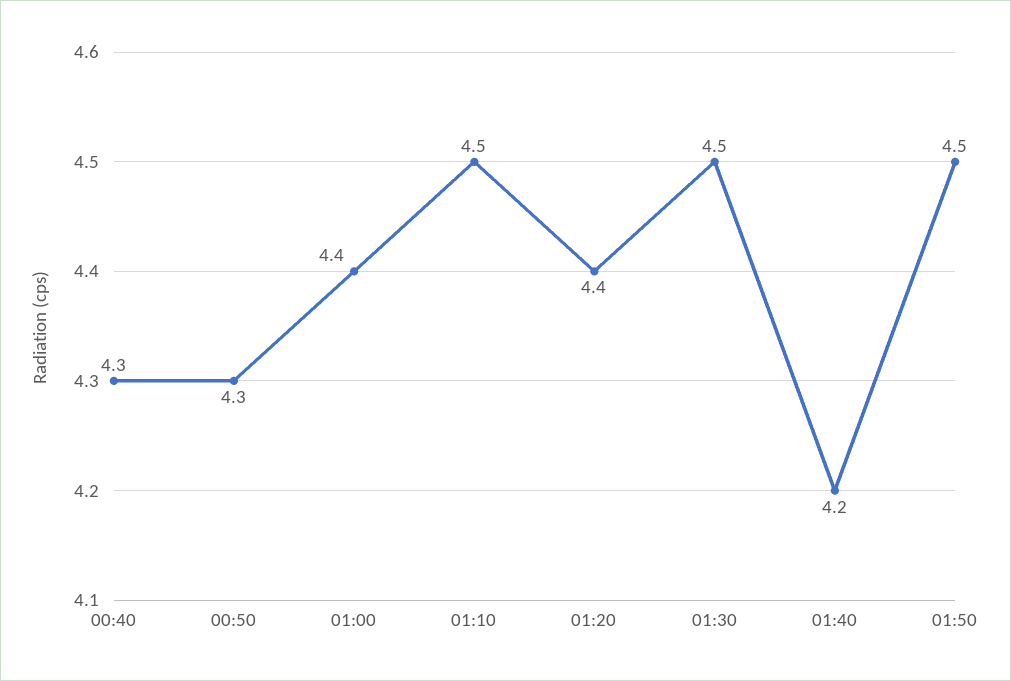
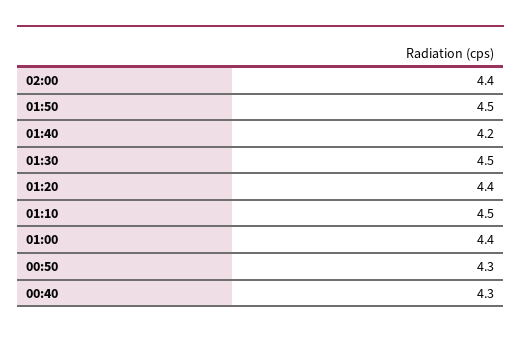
02:00: none -> 4.4

